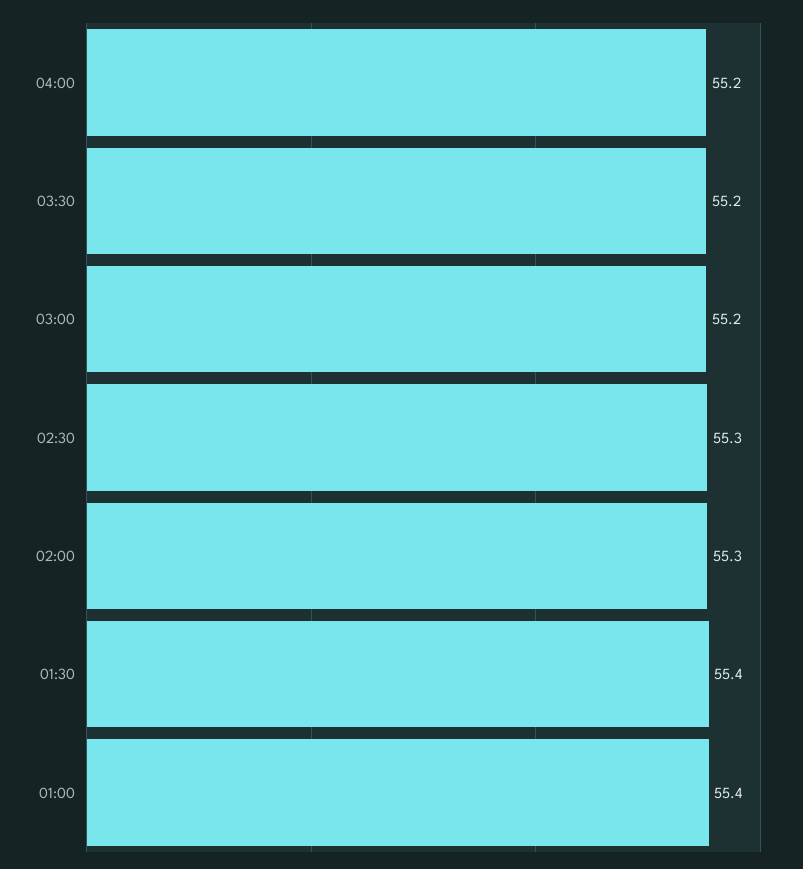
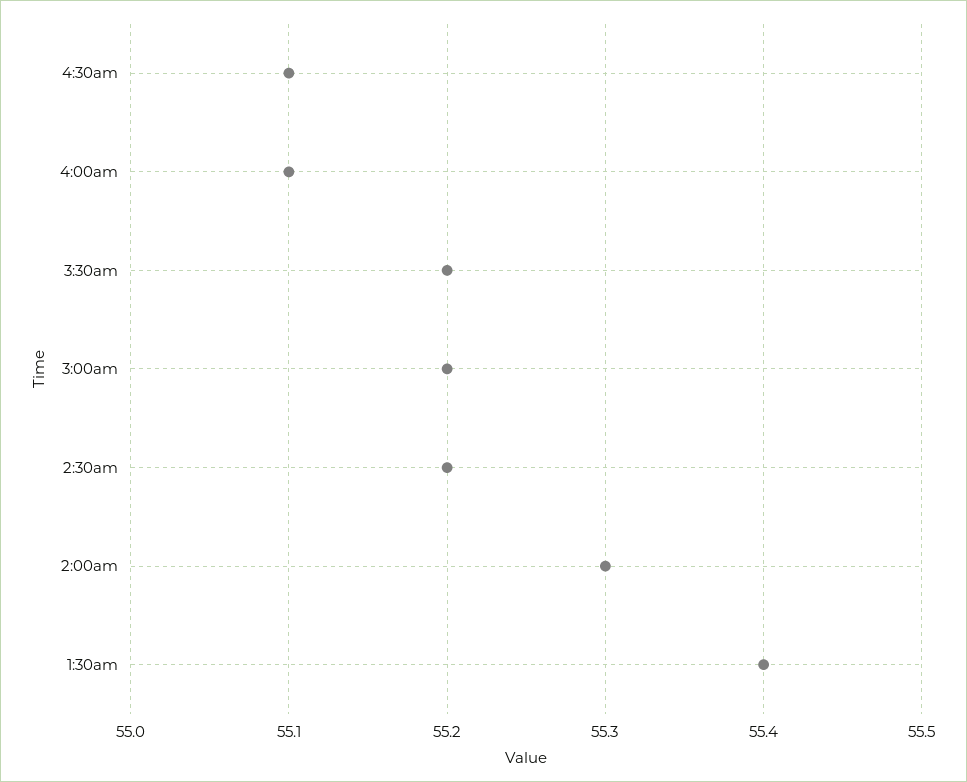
04:00: 55.2 -> 55.1
02:30: 55.3 -> 55.2
01:00: 55.4 -> none
4:30am: none -> 55.1

